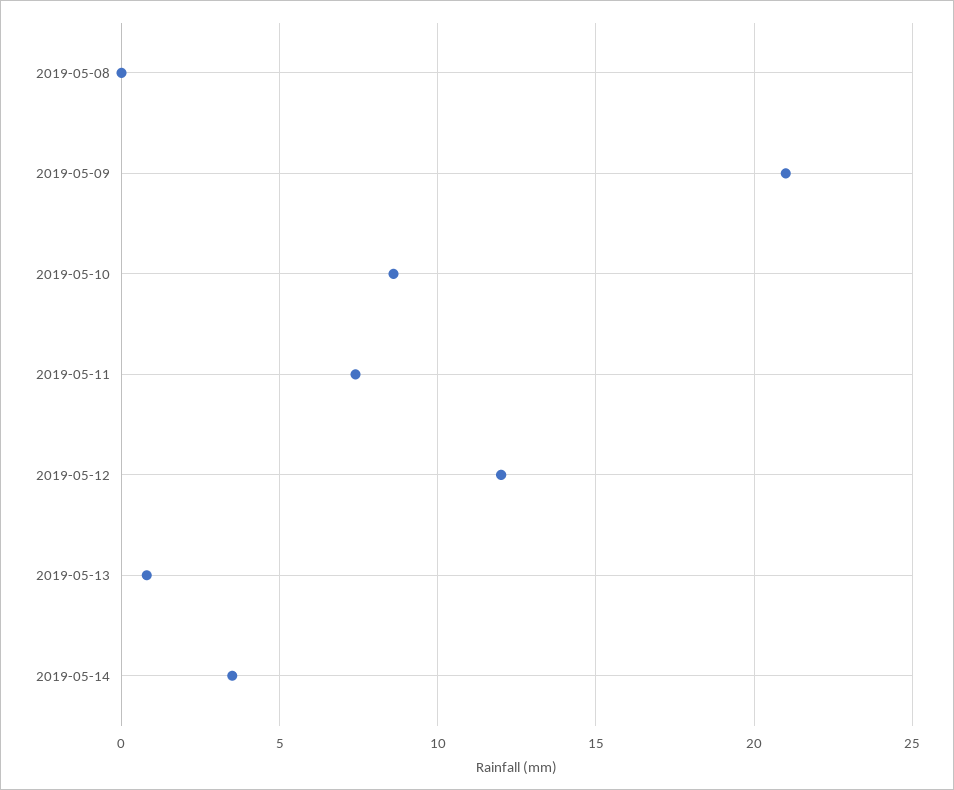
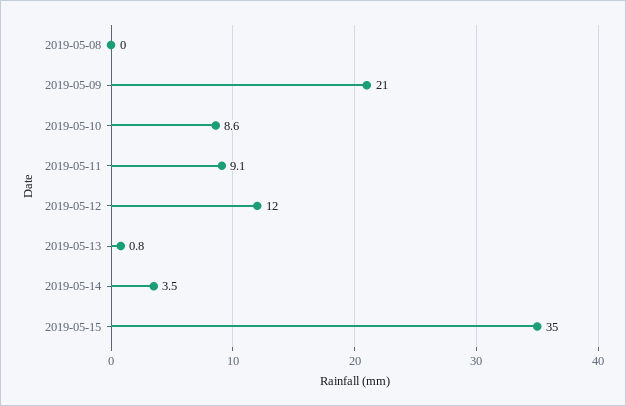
2019-05-11: 7.5 -> 9.1
2019-05-15: none -> 35

